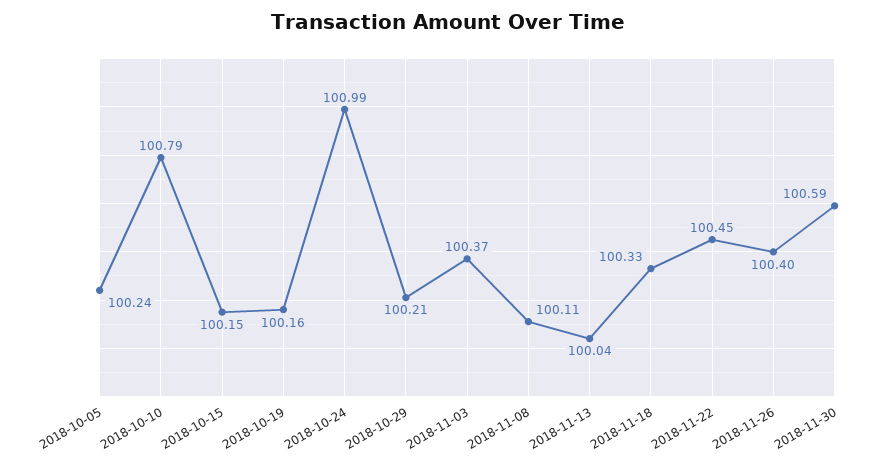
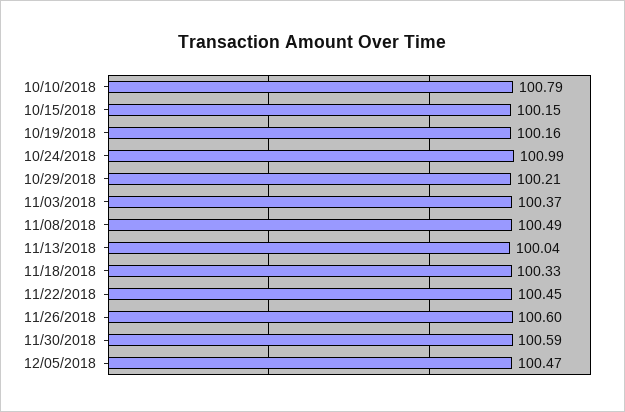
2018-10-05: 100.24 -> none
2018-11-08: 100.11 -> 100.49
2018-11-26: 100.4 -> 100.6
12/05/2018: none -> 100.47

